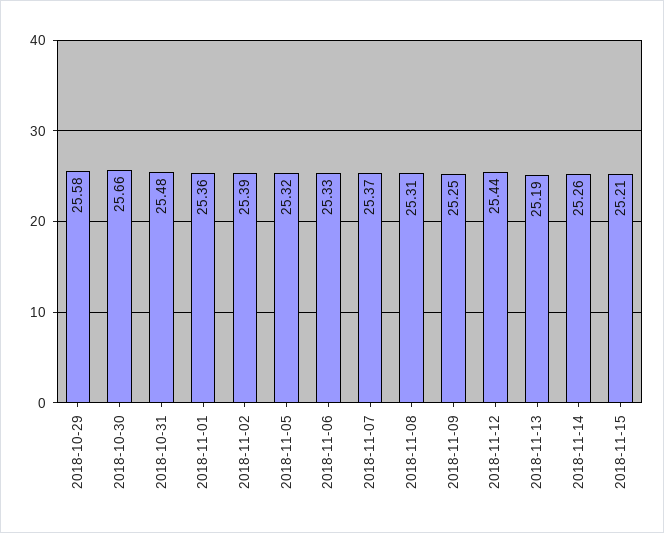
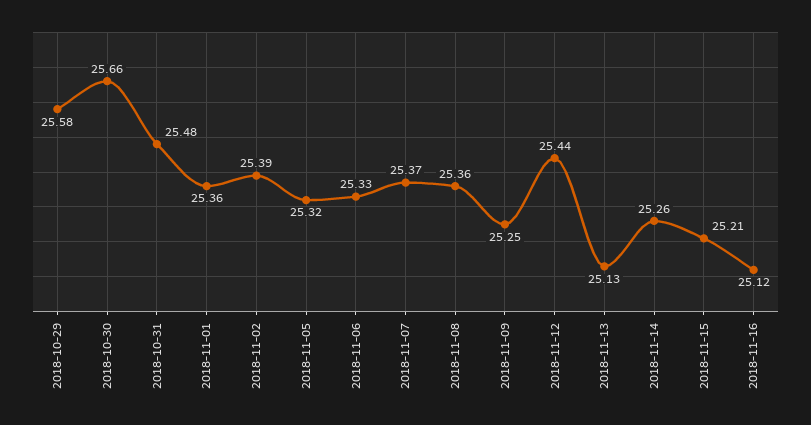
2018-11-08: 25.31 -> 25.36
2018-11-13: 25.19 -> 25.13
2018-11-16: none -> 25.12

